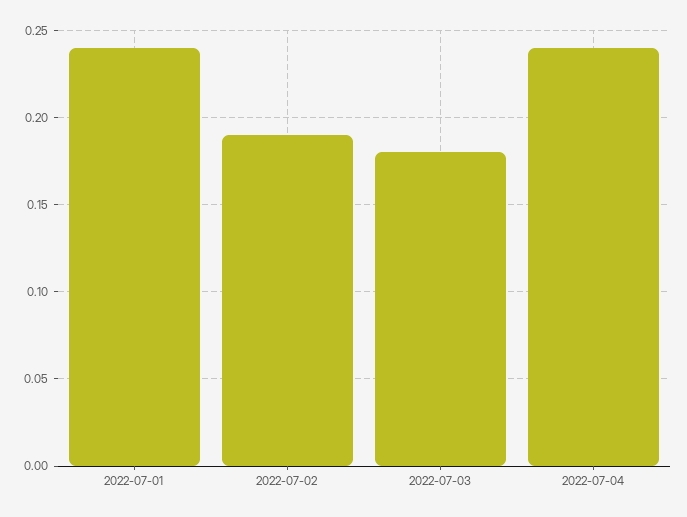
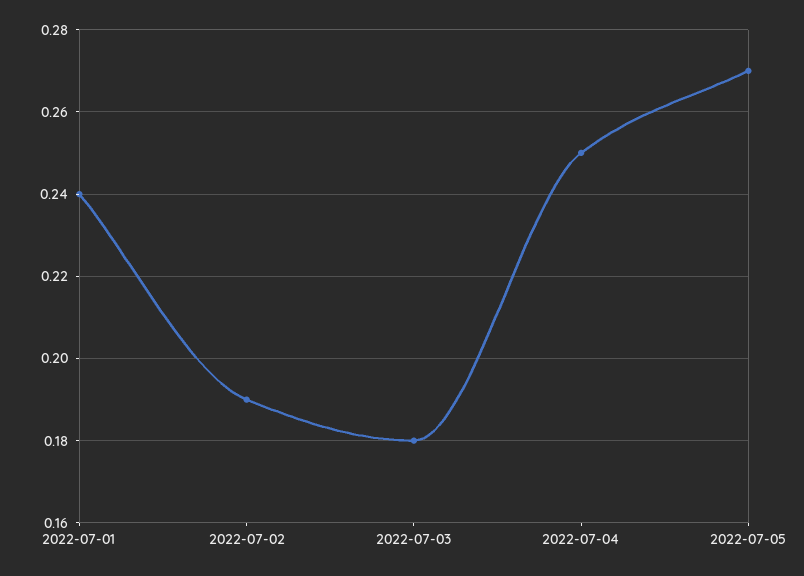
2022-07-04: 0.24 -> 0.25
2022-07-05: none -> 0.27

